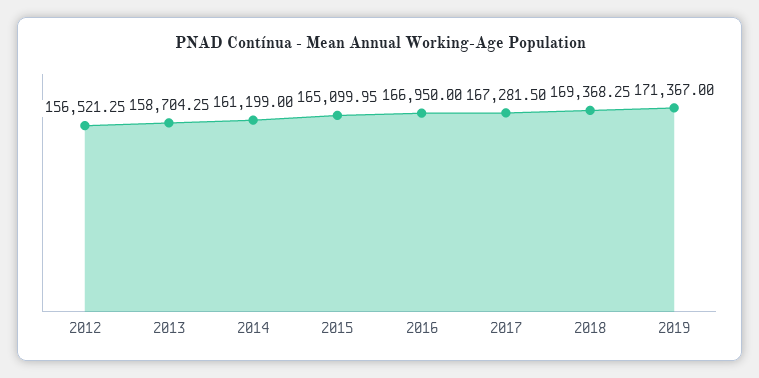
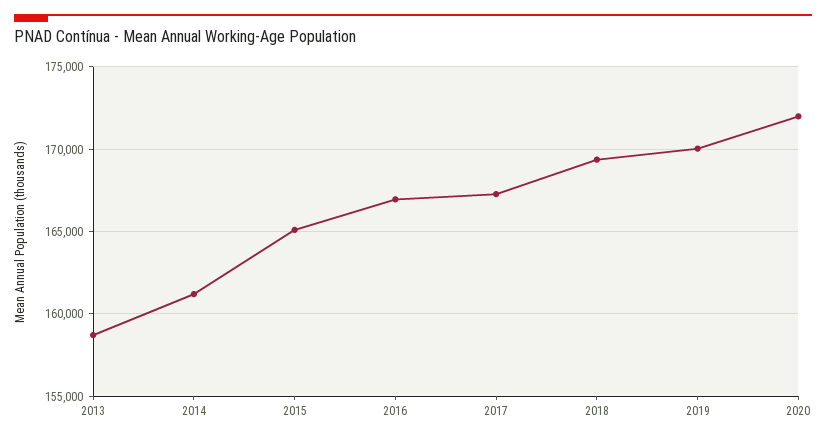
2012: 156521.25 -> none
2019: 171367 -> 170000
2020: none -> 172000

